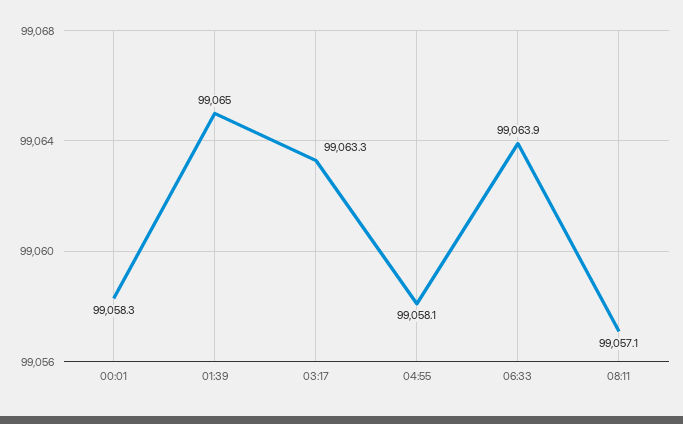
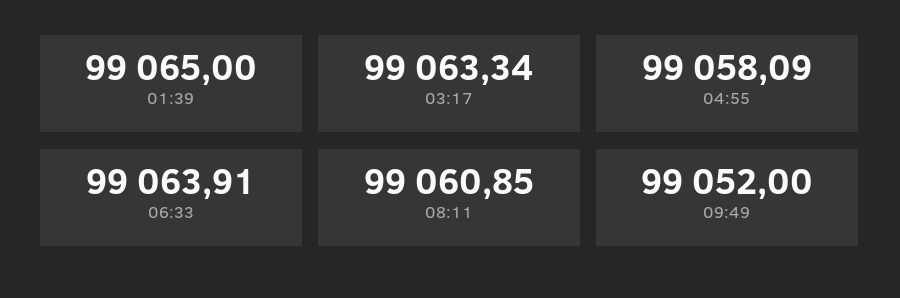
00:01: 99058.3 -> none
08:11: 99057.1 -> 99060.85
09:49: none -> 99052

